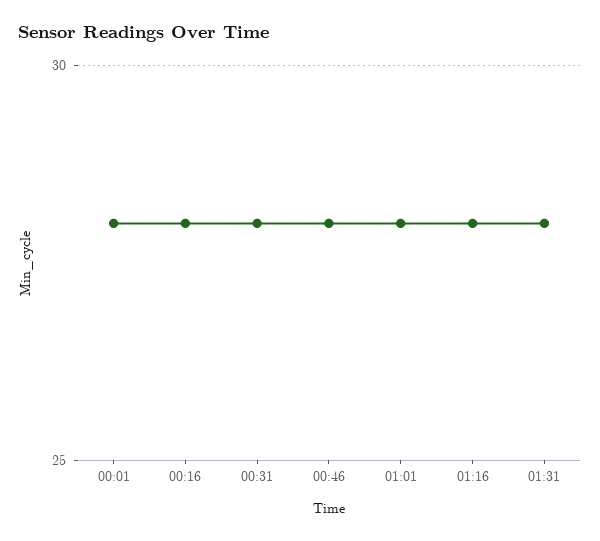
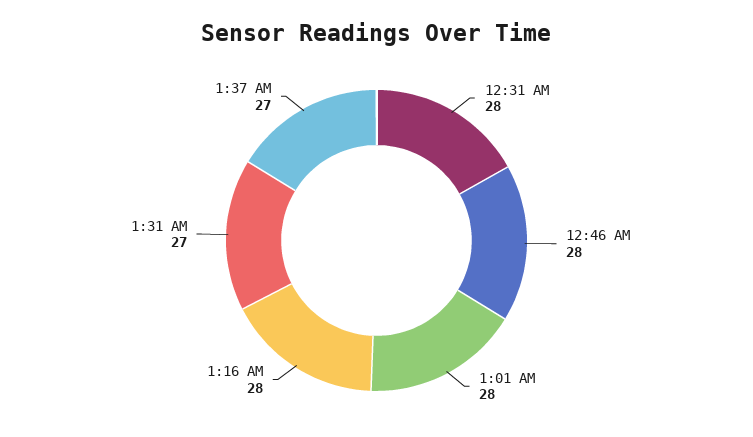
00:01: 28 -> none
00:16: 28 -> none
01:31: 28 -> 27
1:37 AM: none -> 27

